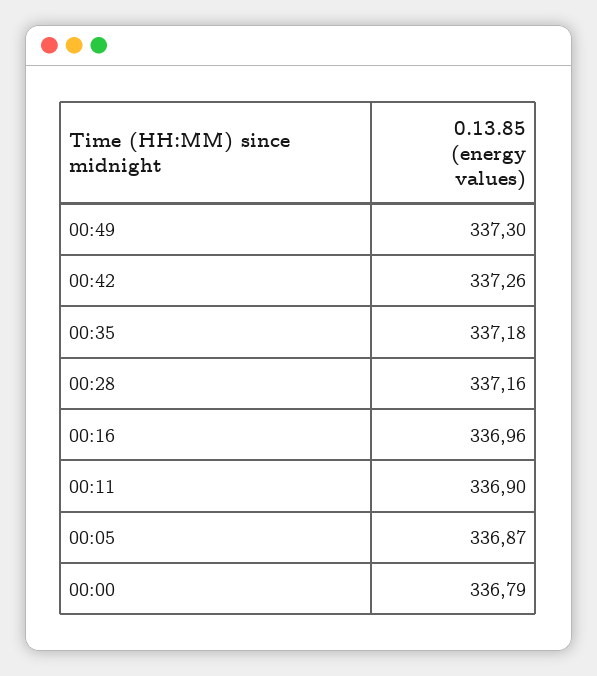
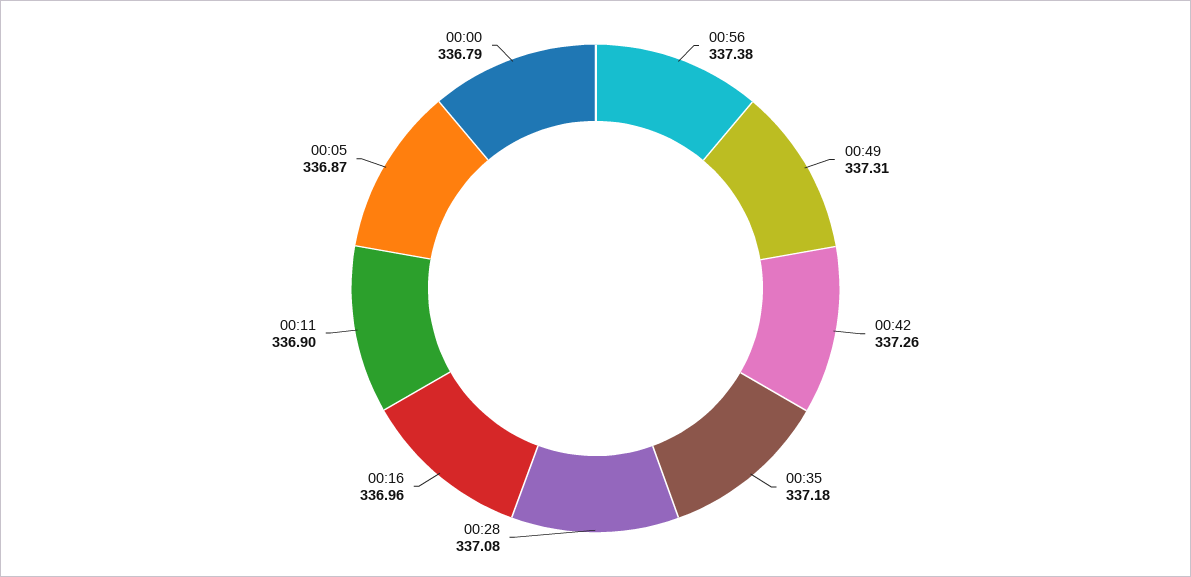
00:49: 337.3 -> 337.31
00:28: 337.16 -> 337.08
00:56: none -> 337.38

